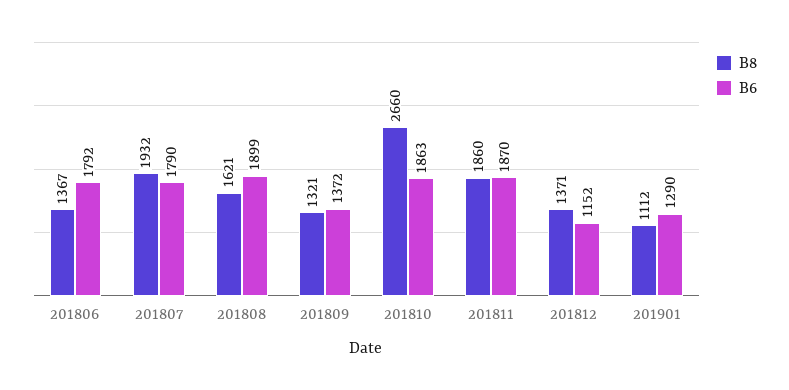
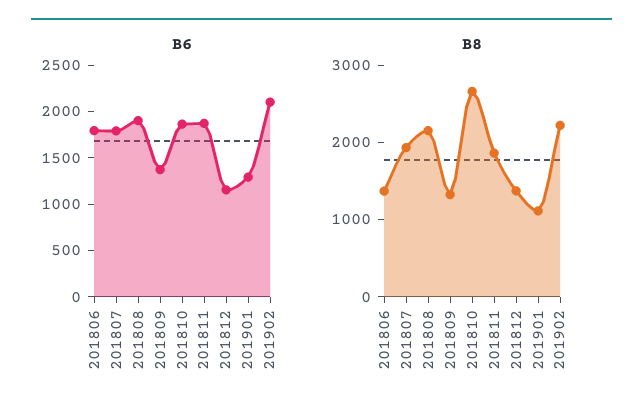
B8, 201808: 1621 -> 2200
B6, 201902: none -> 2100
B8, 201902: none -> 2200

